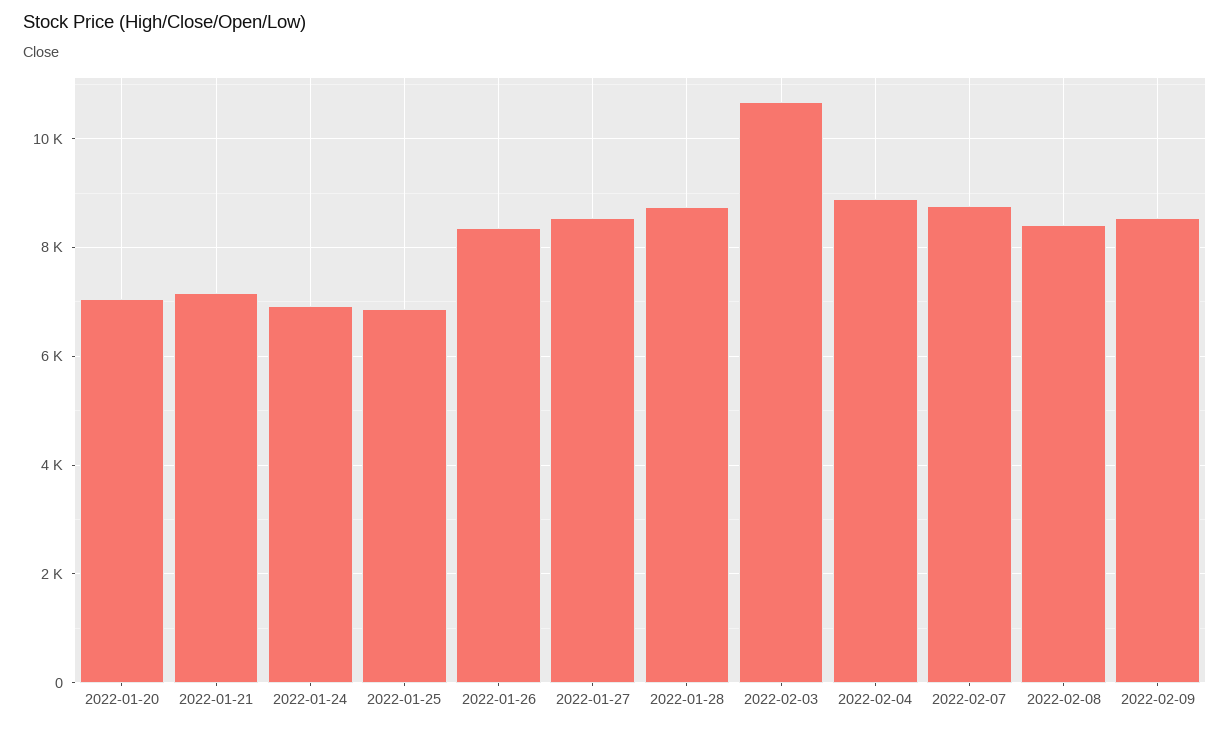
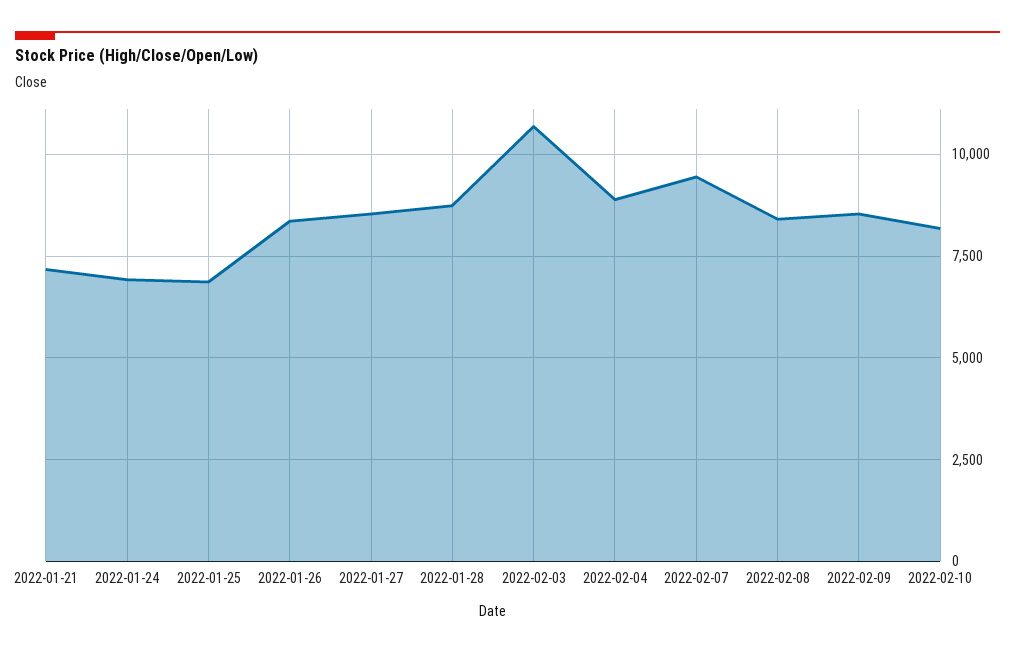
2022-01-20: 7000 -> none
2022-02-07: 8800 -> 9500
2022-02-10: none -> 8250

